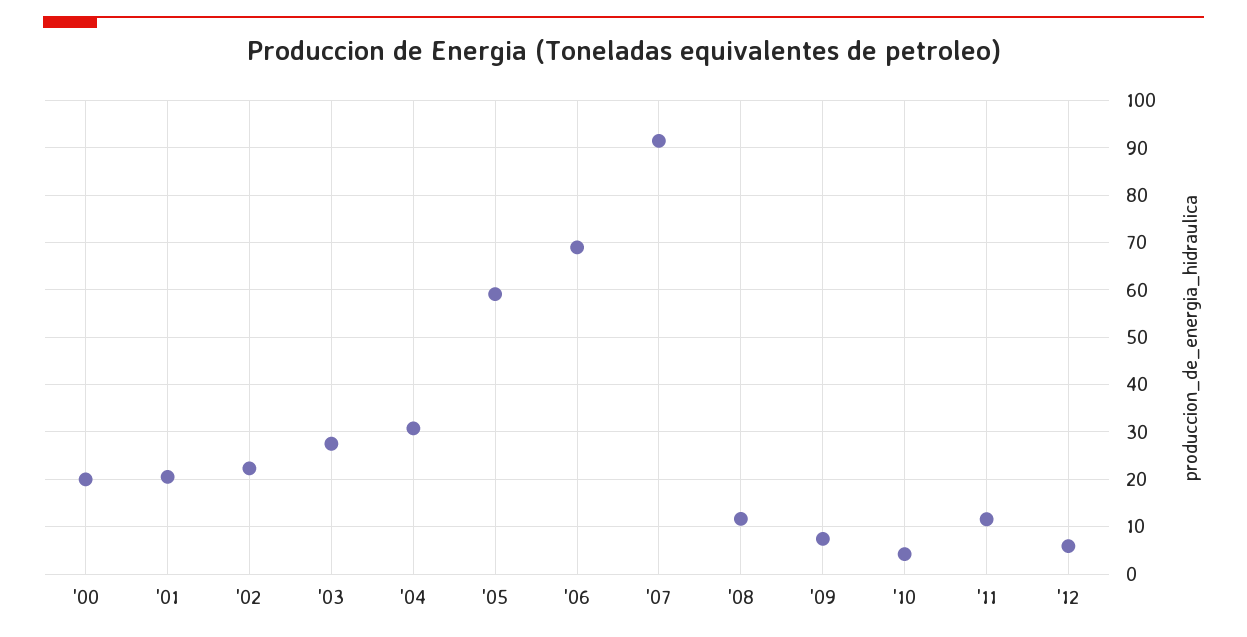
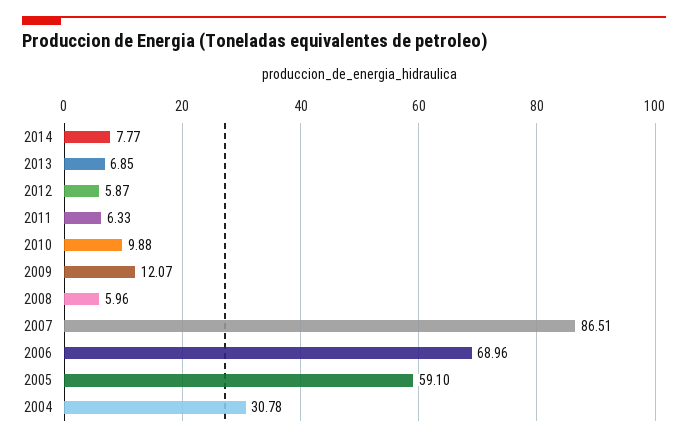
'00: 20 -> none
'01: 20 -> none
'02: 22 -> none
'03: 28 -> none
'07: 92 -> 86.51
'08: 12 -> 5.96
'09: 8 -> 12.07
'10: 4 -> 9.88
'11: 12 -> 6.33
2014: none -> 7.77
2013: none -> 6.85

